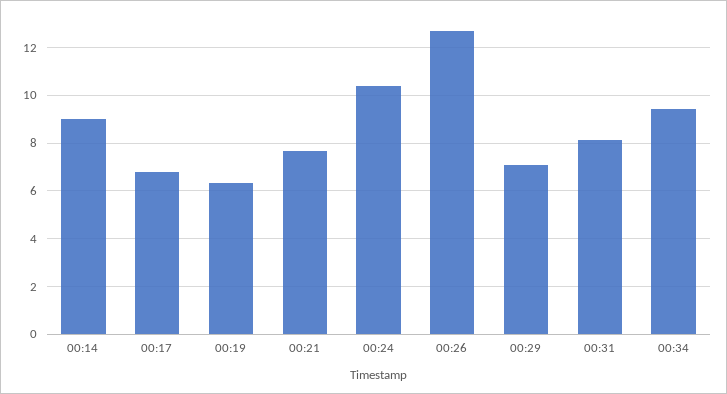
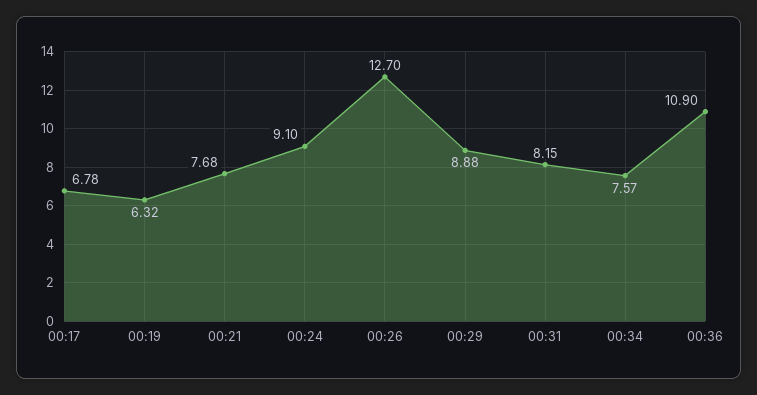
00:14: 9 -> none
00:24: 10.5 -> 9.1
00:29: 7 -> 8.88
00:34: 9.5 -> 7.57
00:36: none -> 10.9

